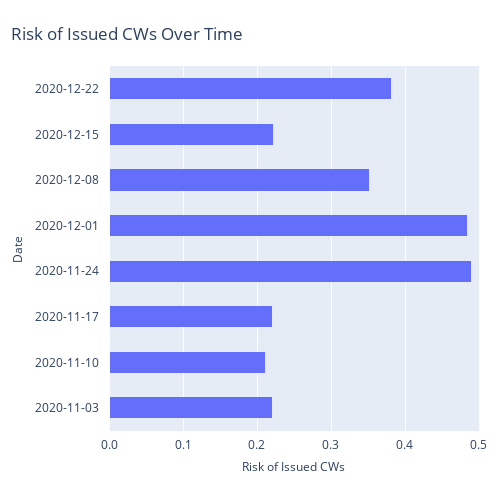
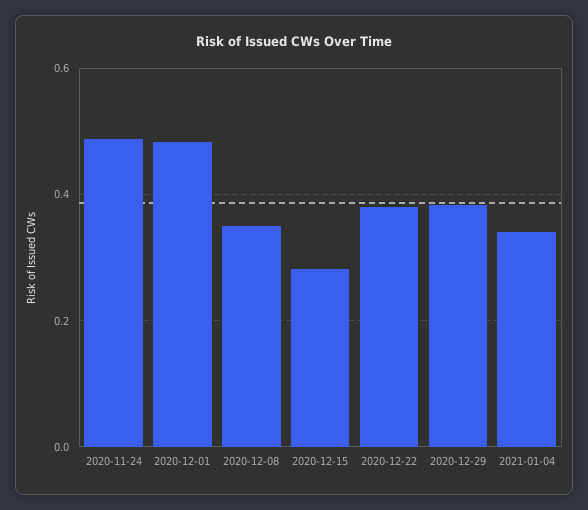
2020-12-15: 0.22 -> 0.28
2020-11-17: 0.22 -> none
2020-11-10: 0.21 -> none
2020-11-03: 0.22 -> none
2020-12-29: none -> 0.38
2021-01-04: none -> 0.34

